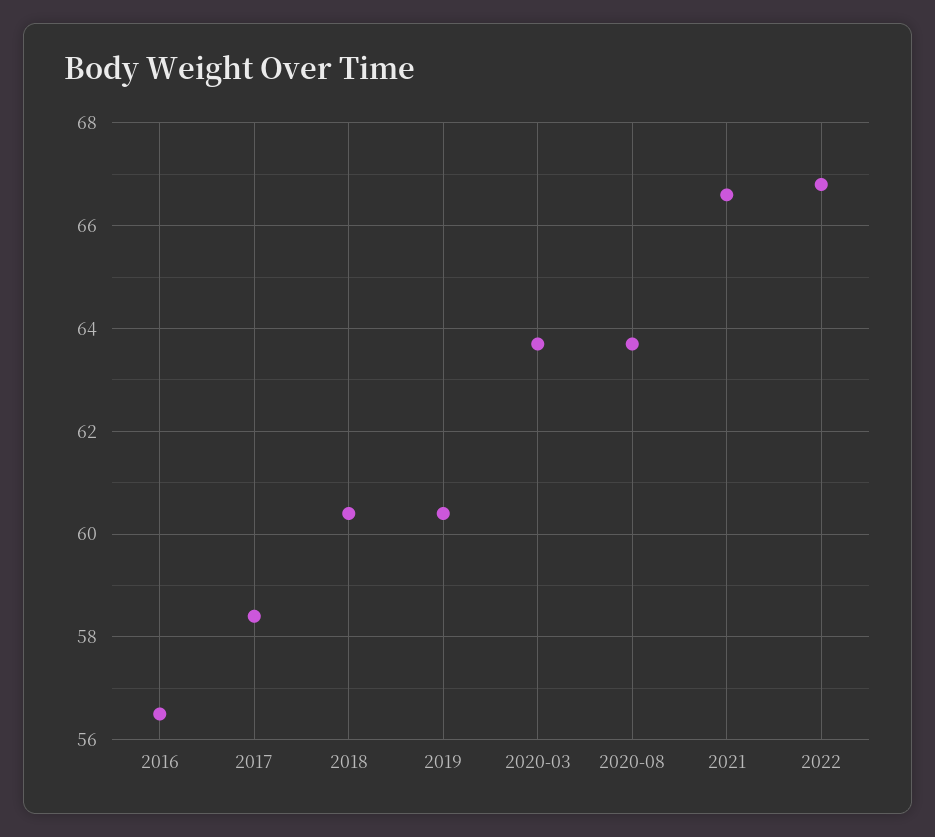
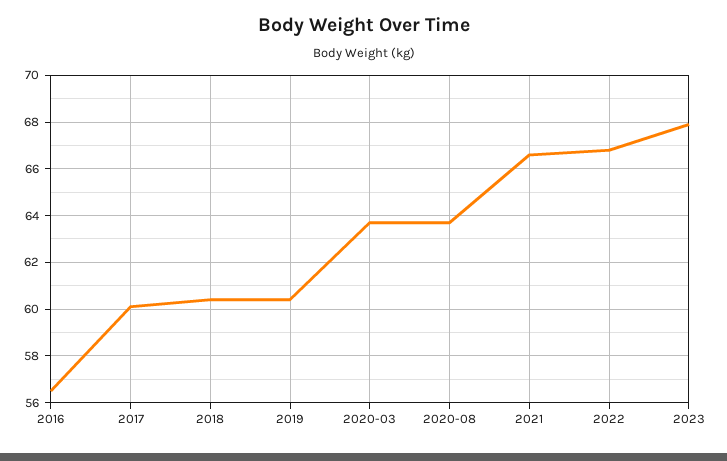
2017: 58.5 -> 60
2023: none -> 68

